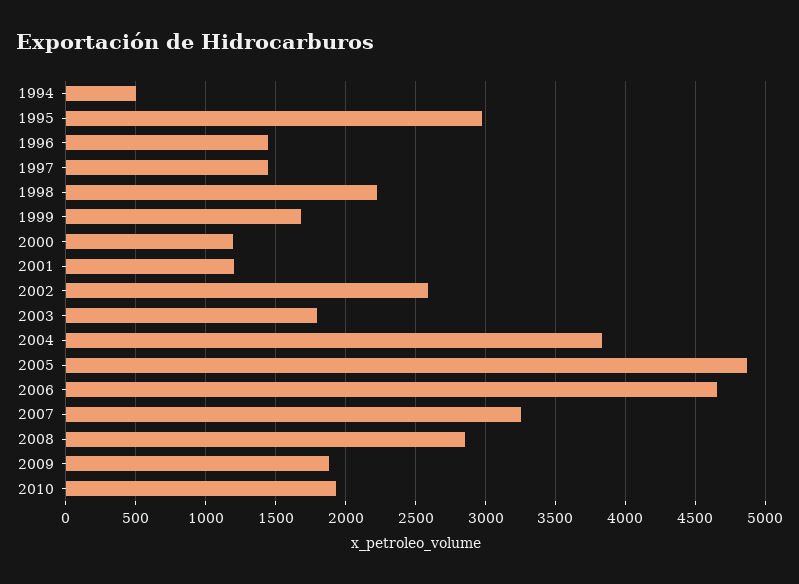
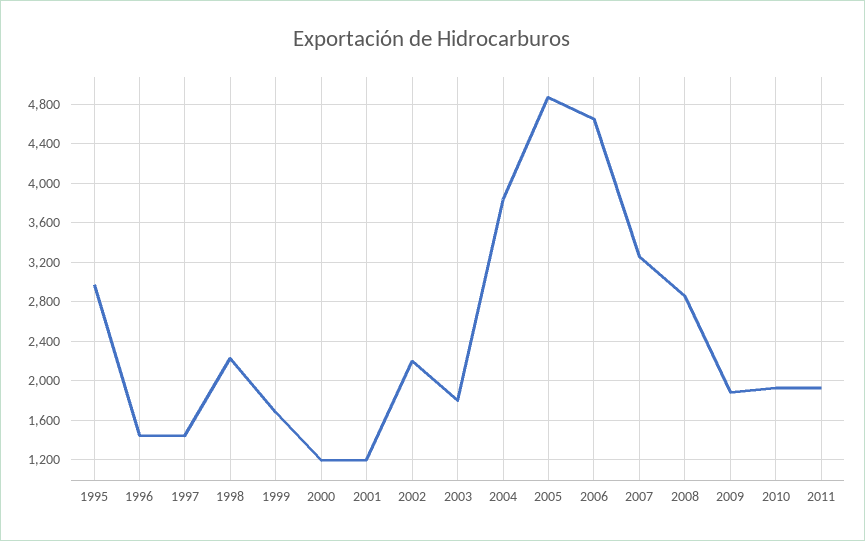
1994: 500 -> none
2002: 2600 -> 2200
2011: none -> 1900

